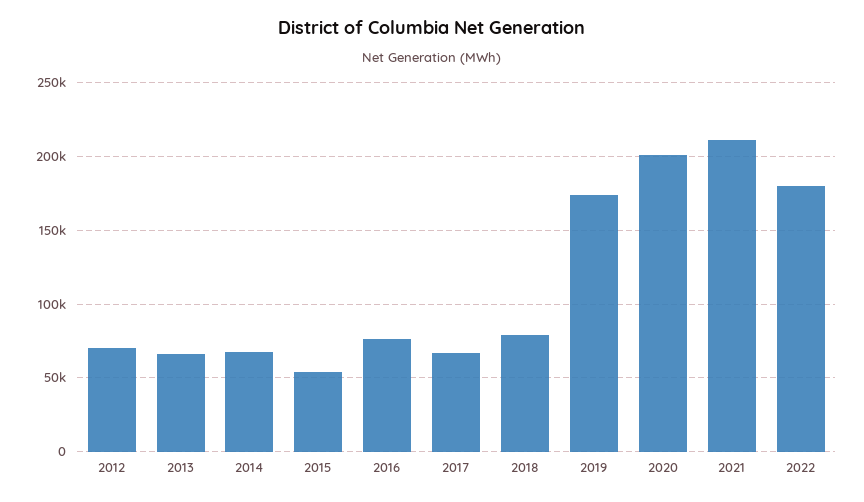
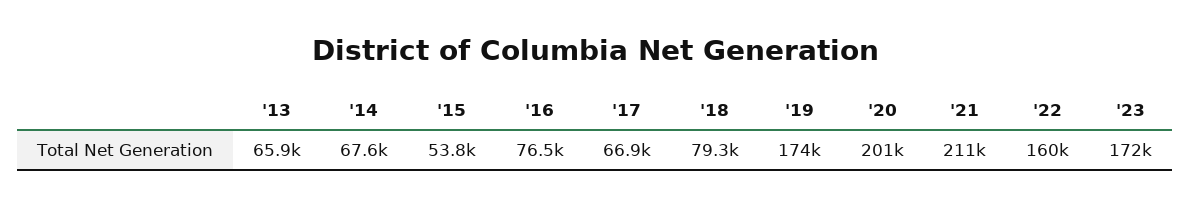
2012: 70000 -> none
2022: 180000 -> 160000
'23: none -> 172000

